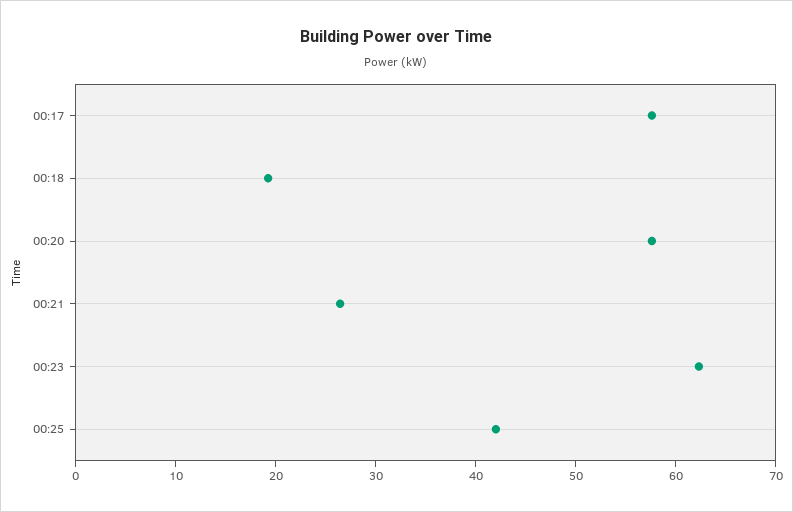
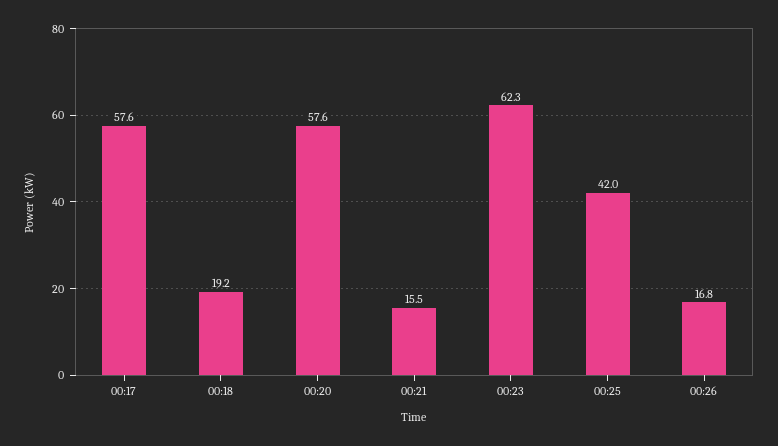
00:21: 26 -> 15.5
00:26: none -> 16.8

